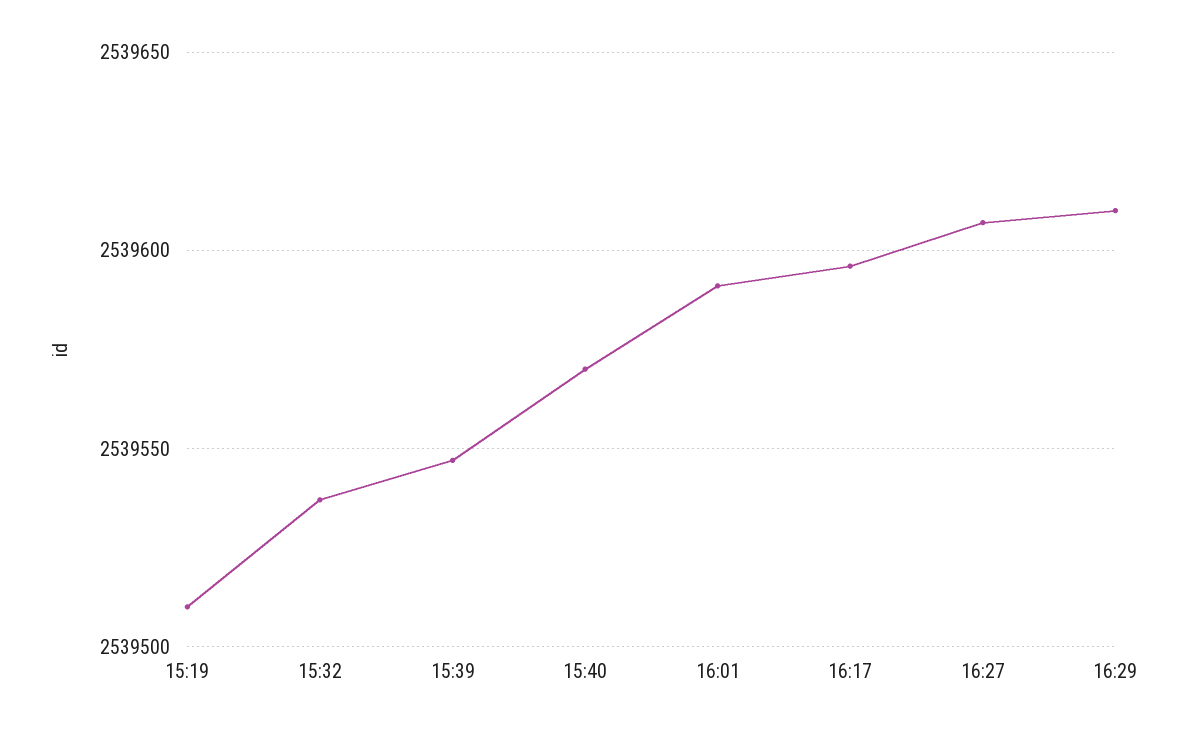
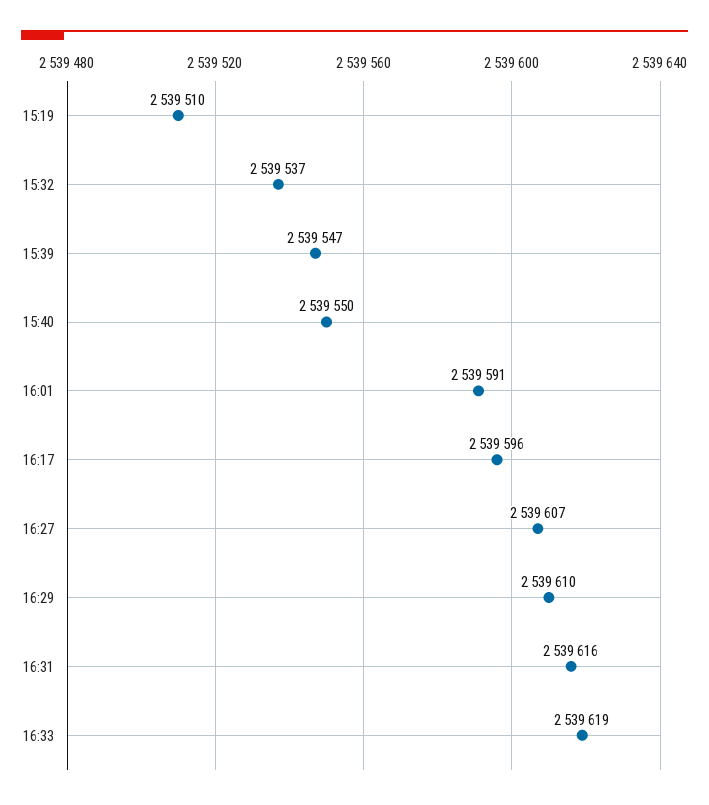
15:40: 2539570 -> 2539550
16:31: none -> 2539616
16:33: none -> 2539619

